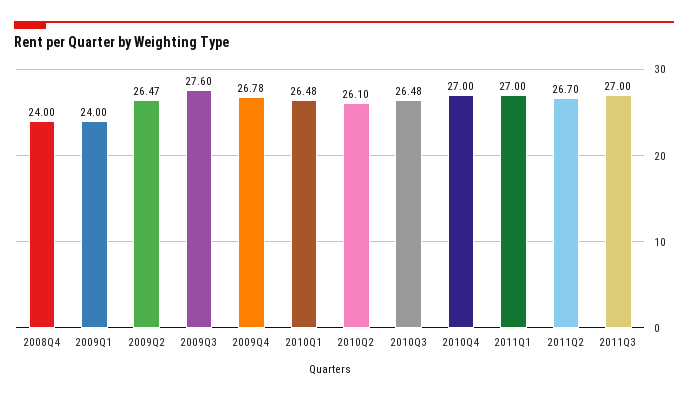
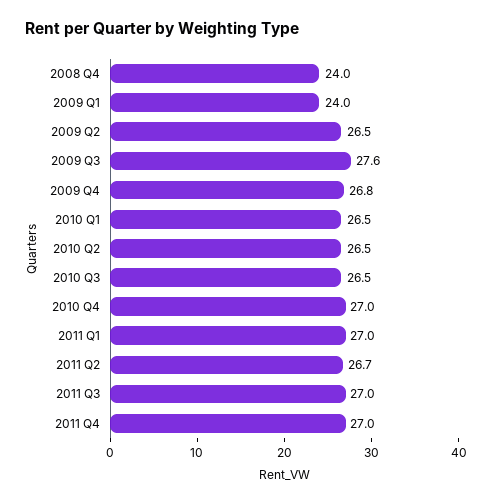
2010Q2: 26.1 -> 26.5
2011 Q4: none -> 27

